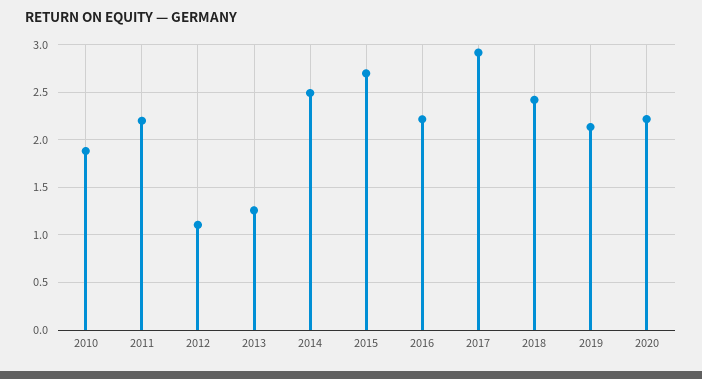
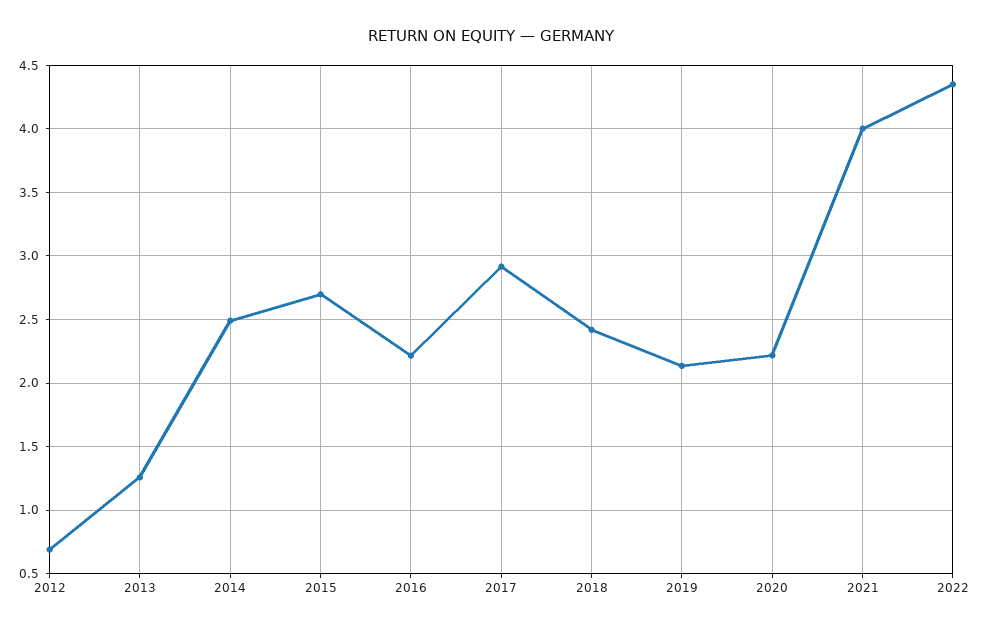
2010: 1.9 -> none
2011: 2.2 -> none
2012: 1.1 -> 0.7
2021: none -> 4
2022: none -> 4.35

